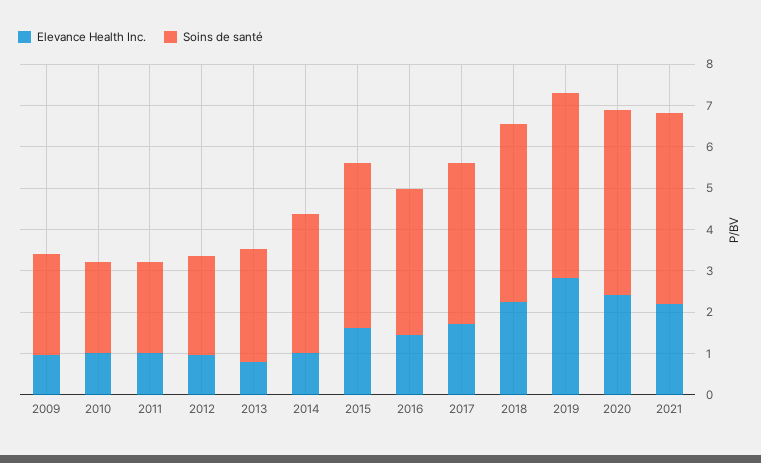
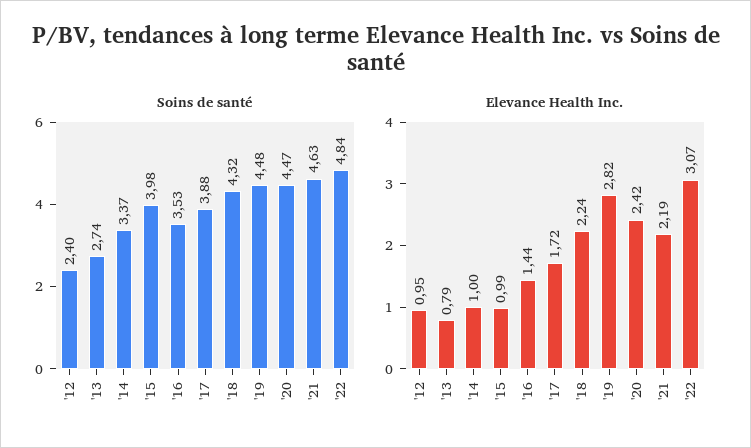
Elevance Health Inc., 2009: 1 -> none
Soins de santé, 2009: 2.4 -> none
Elevance Health Inc., 2010: 1 -> none
Soins de santé, 2010: 2.2 -> none
Elevance Health Inc., 2011: 1 -> none
Soins de santé, 2011: 2.2 -> none
Elevance Health Inc., 2015: 1.6 -> 0.99
Soins de santé, '22: none -> 4.84
Elevance Health Inc., '22: none -> 3.07

